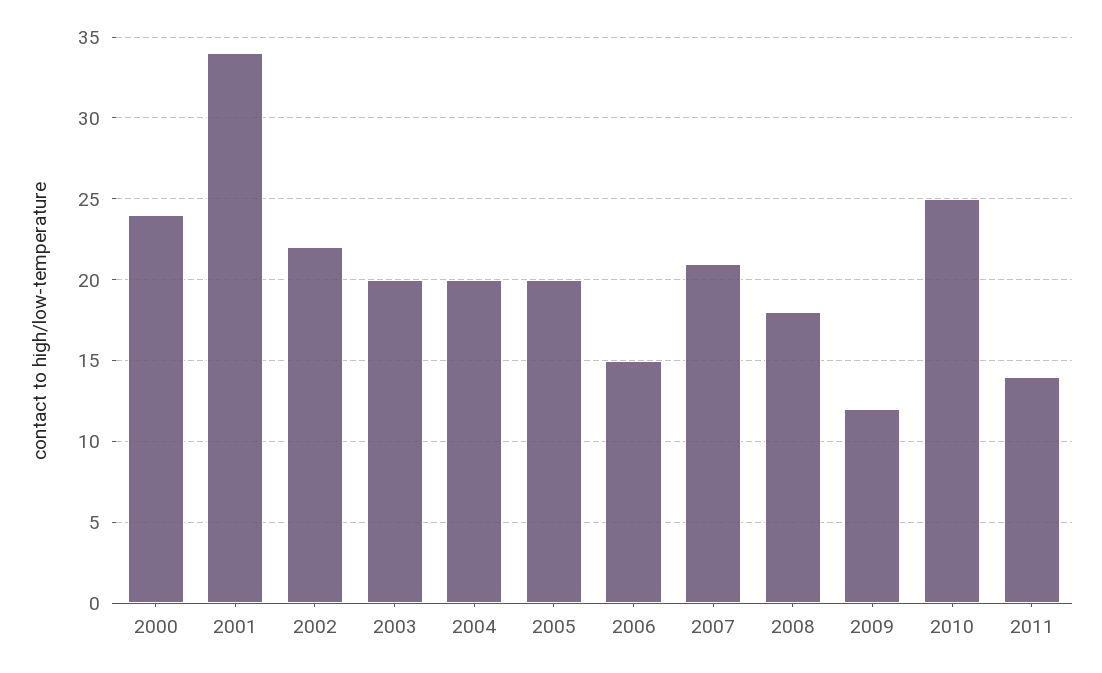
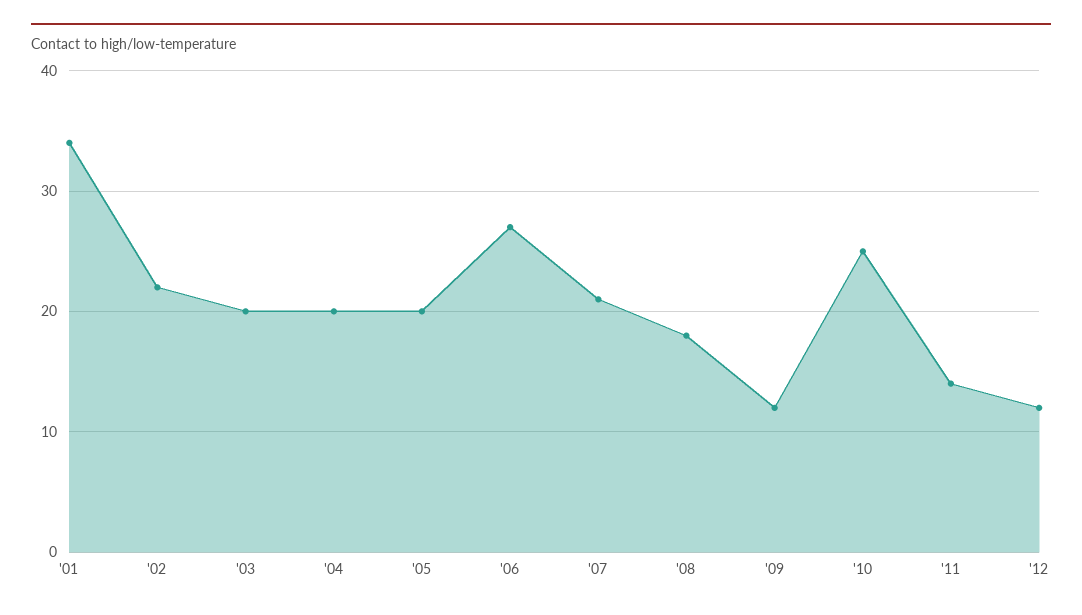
2000: 24 -> none
2006: 15 -> 27
'12: none -> 12

